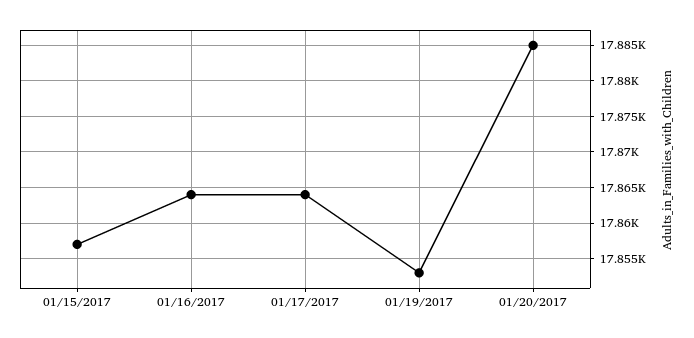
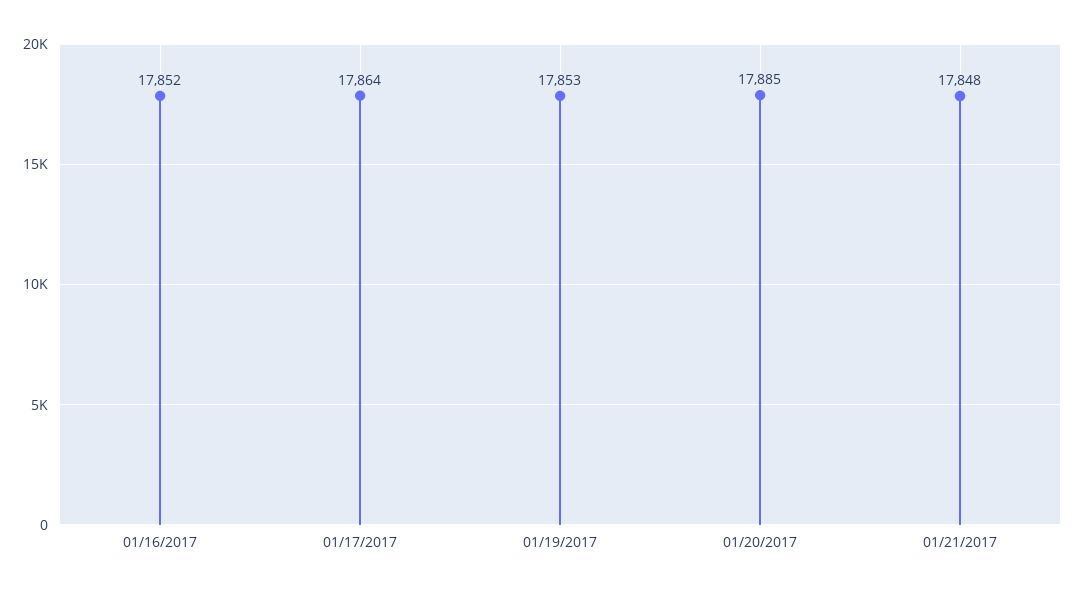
01/15/2017: 17857 -> none
01/16/2017: 17864 -> 17852
01/21/2017: none -> 17848

